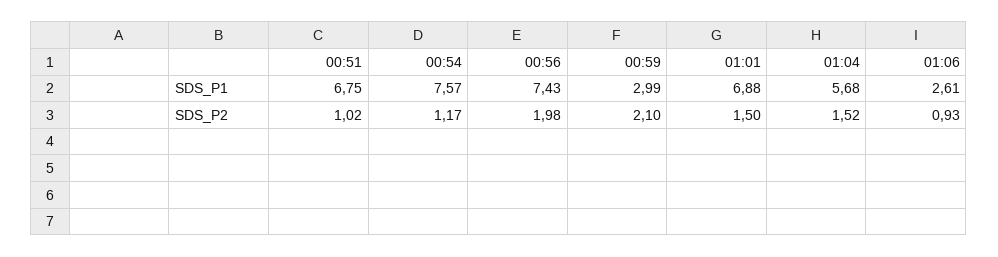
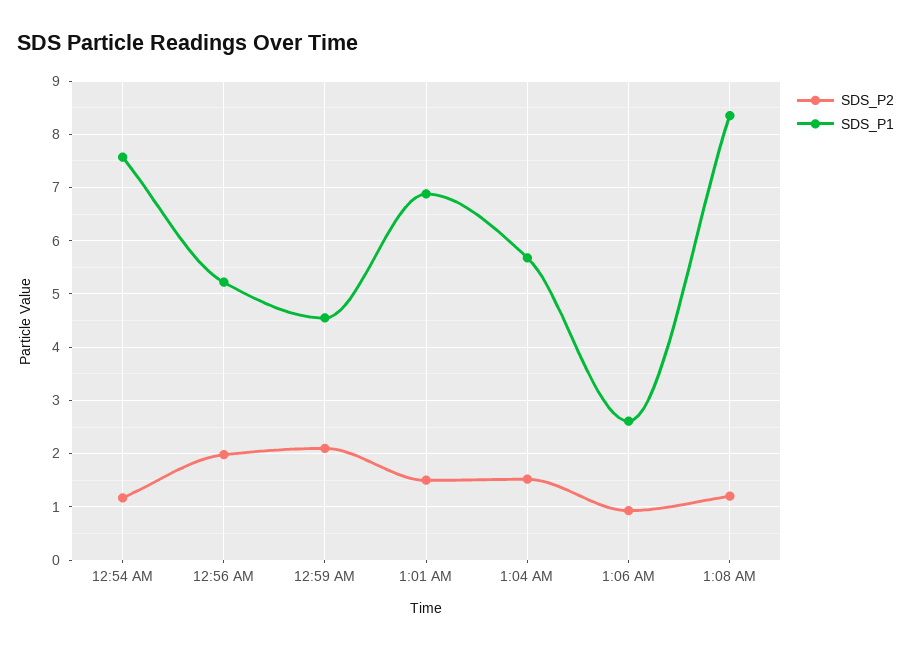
SDS_P1, 00:51: 6.75 -> none
SDS_P1, 00:56: 7.43 -> 5.2
SDS_P1, 00:59: 2.99 -> 4.6
SDS_P2, 00:51: 1.02 -> none
SDS_P2, 1:08 AM: none -> 1.2
SDS_P1, 1:08 AM: none -> 8.4

